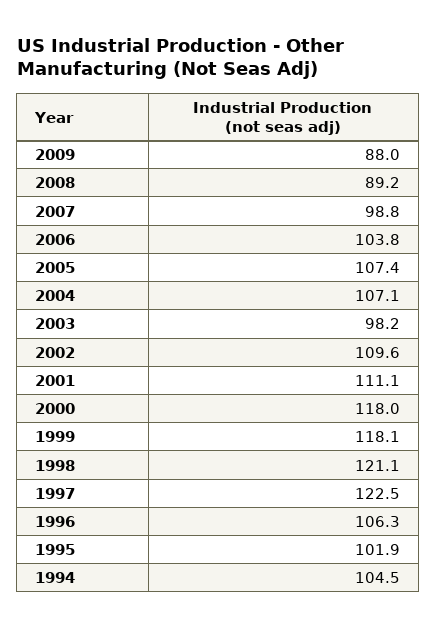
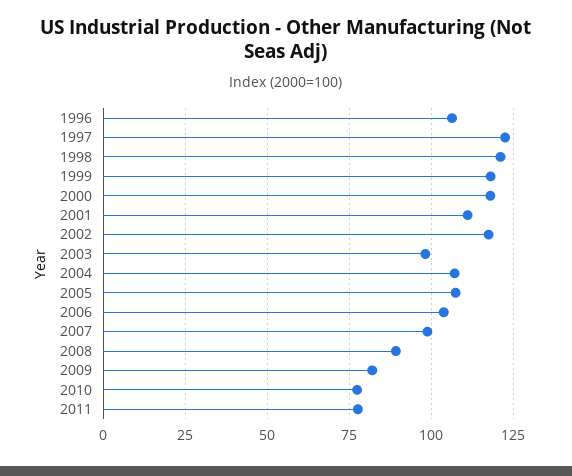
2009: 88 -> 82.5
2002: 109.6 -> 117.5
1995: 101.9 -> none
1994: 104.5 -> none
2010: none -> 77.5
2011: none -> 77.5

